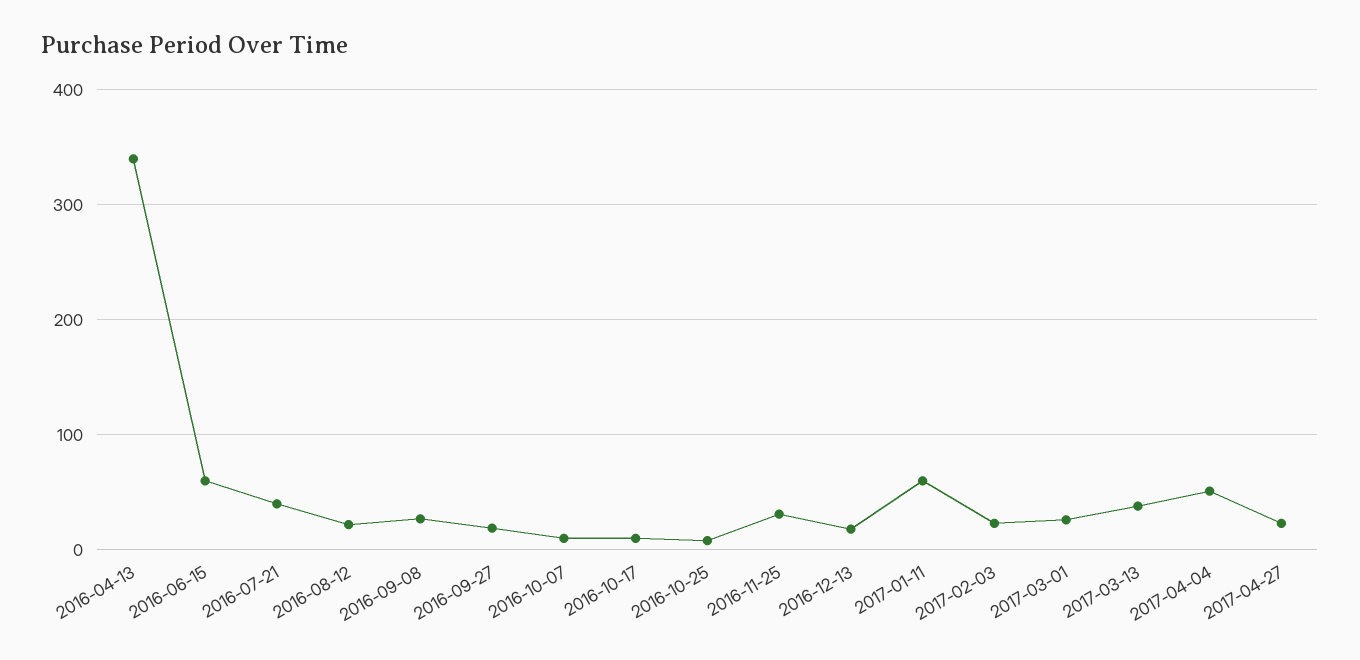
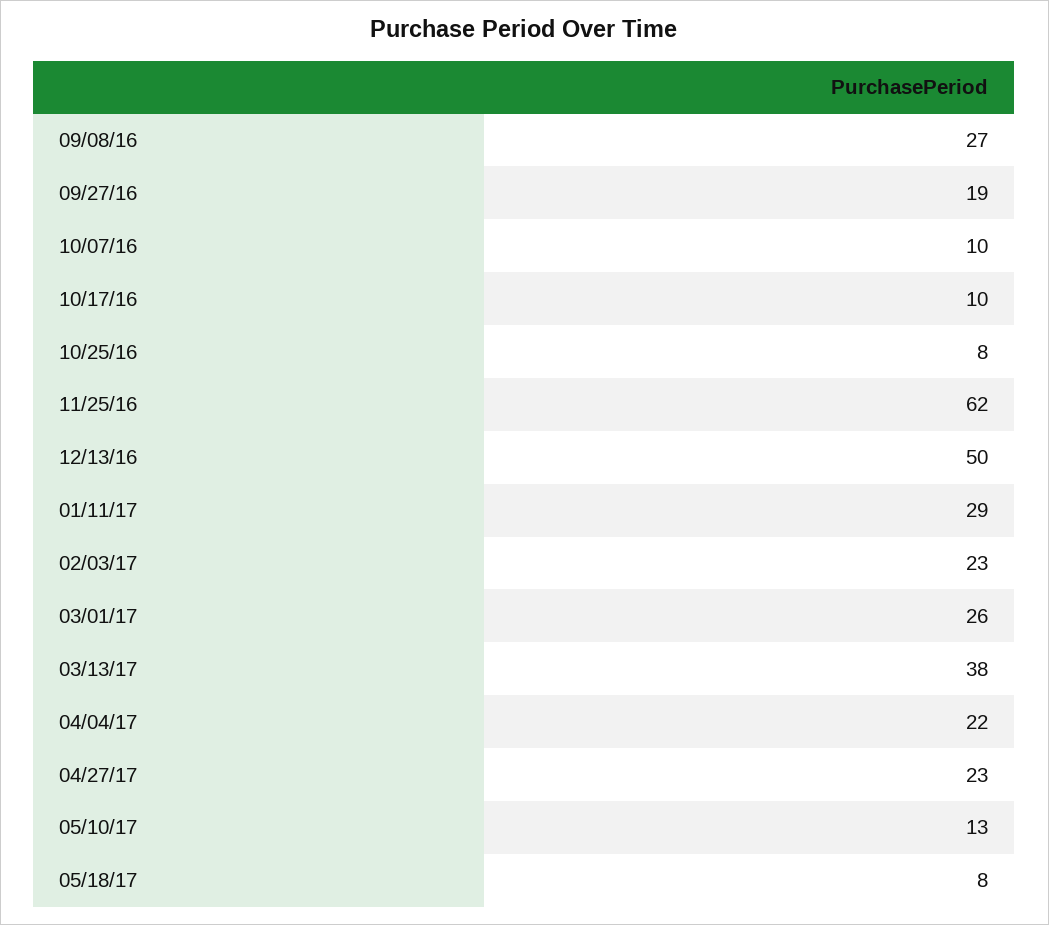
2016-04-13: 340 -> none
2016-06-15: 60 -> none
2016-07-21: 40 -> none
2016-08-12: 20 -> none
2016-11-25: 30 -> 62
2016-12-13: 20 -> 50
2017-01-11: 60 -> 29
2017-04-04: 50 -> 22
05/10/17: none -> 13
05/18/17: none -> 8

